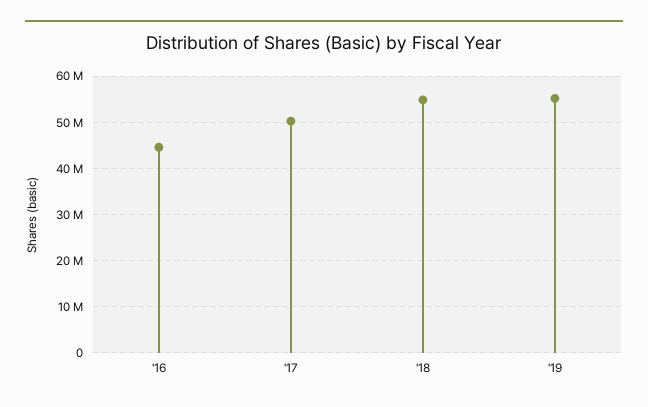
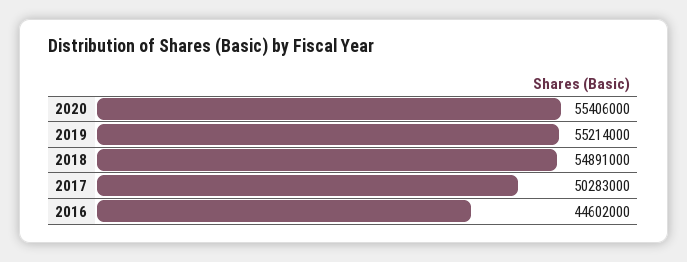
2020: none -> 55406000

